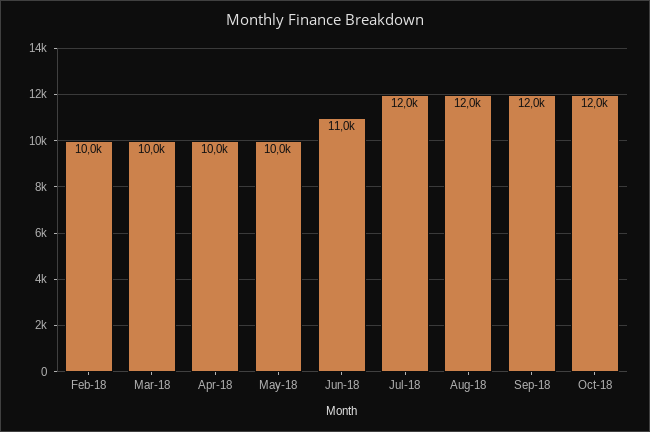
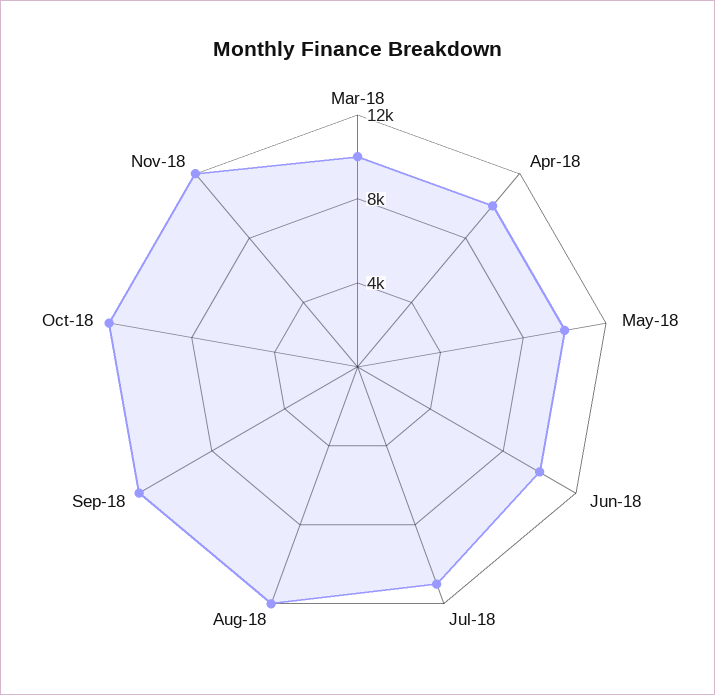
Feb-18: 10000 -> none
Jun-18: 11000 -> 10000
Jul-18: 12000 -> 11000
Nov-18: none -> 12000

